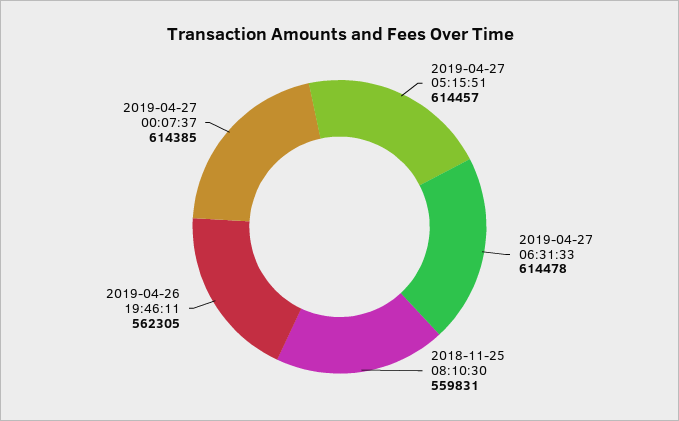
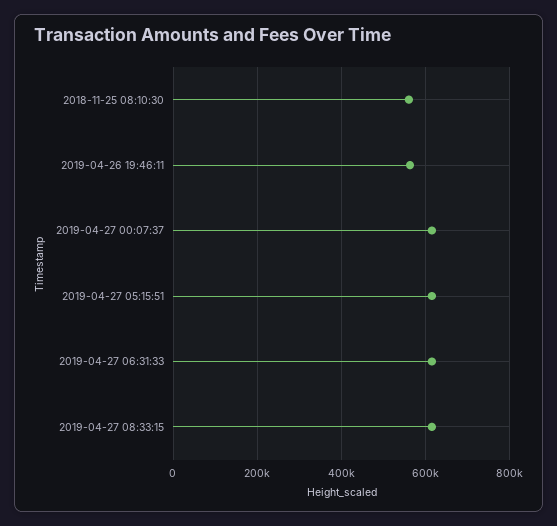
2019-04-27 08:33:15: none -> 620000

